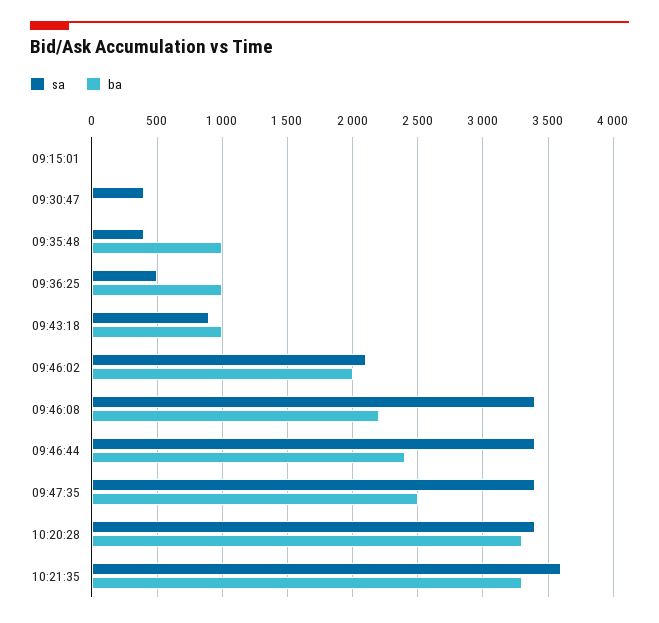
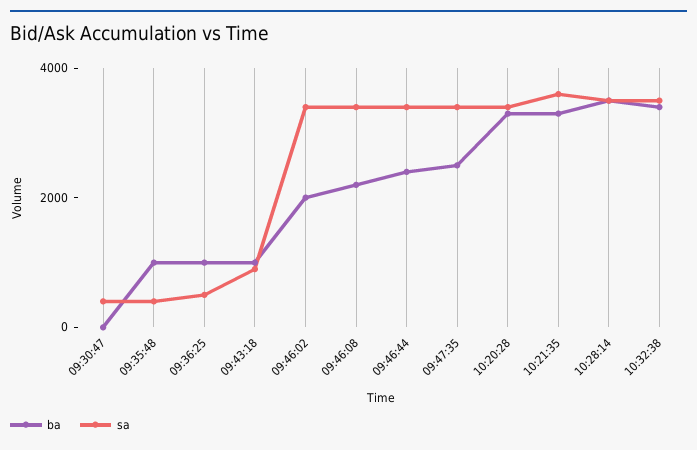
sa, 09:15:01: 0 -> none
ba, 09:15:01: 0 -> none
sa, 09:46:02: 2100 -> 3500
ba, 10:28:14: none -> 3500
sa, 10:28:14: none -> 3500
ba, 10:32:38: none -> 3500
sa, 10:32:38: none -> 3500

